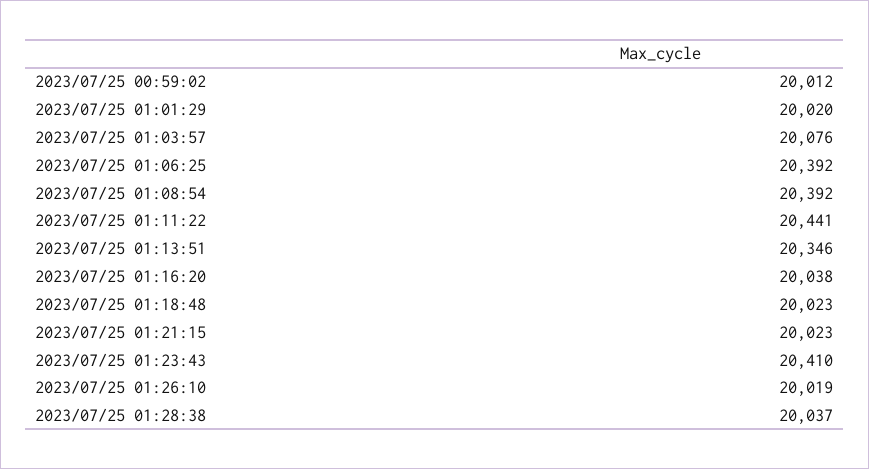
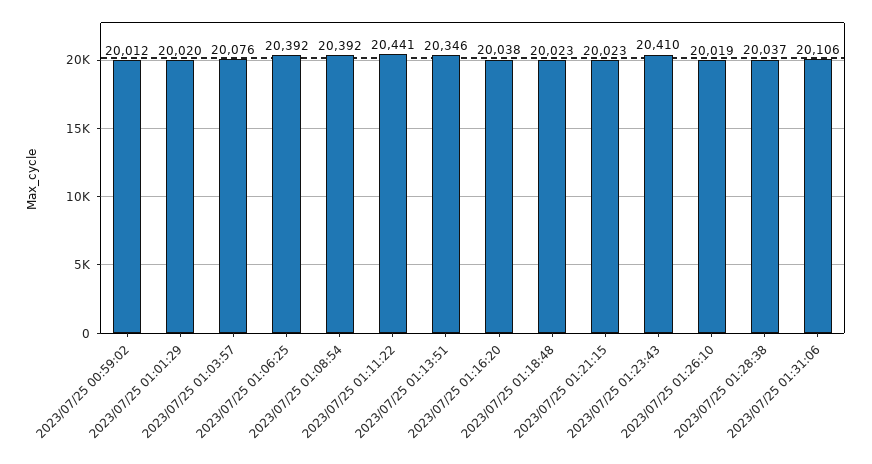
2023/07/25 01:31:06: none -> 20106

